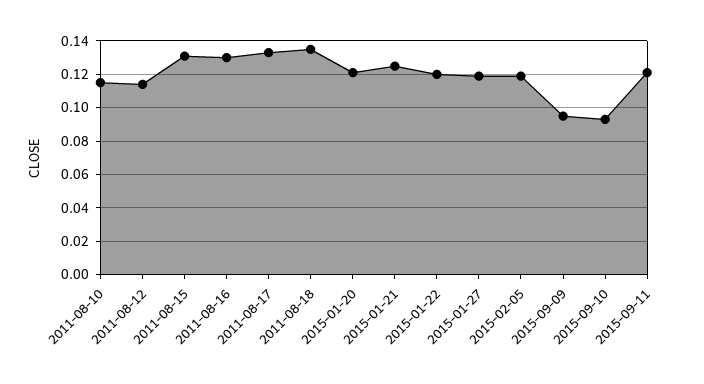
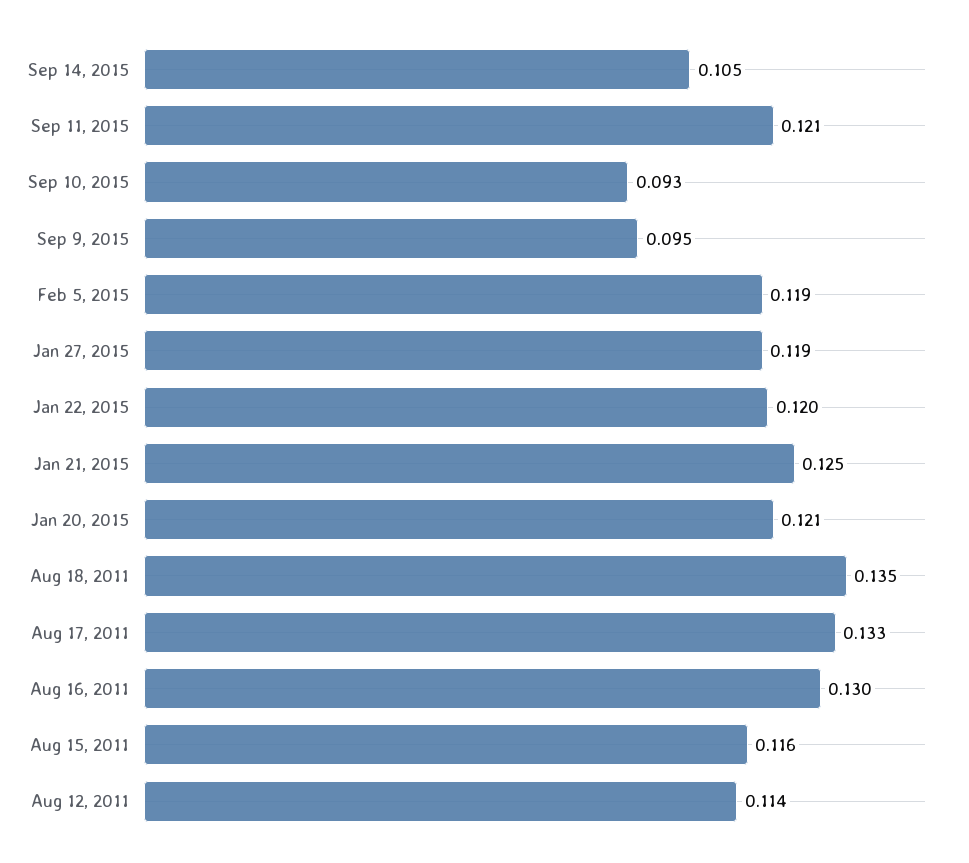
2011-08-10: 0.115 -> none
2011-08-15: 0.13 -> 0.116
Sep 14, 2015: none -> 0.105

